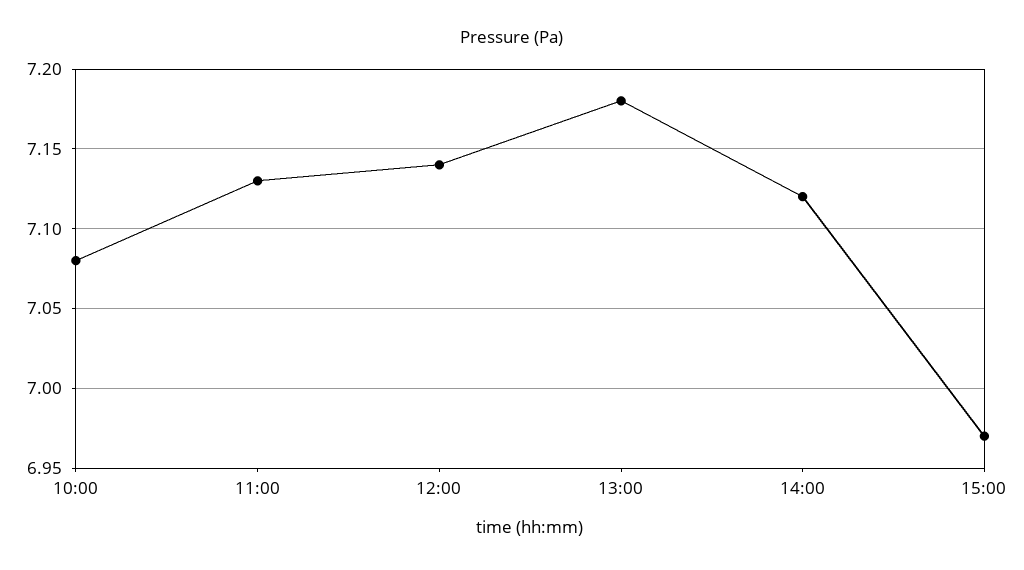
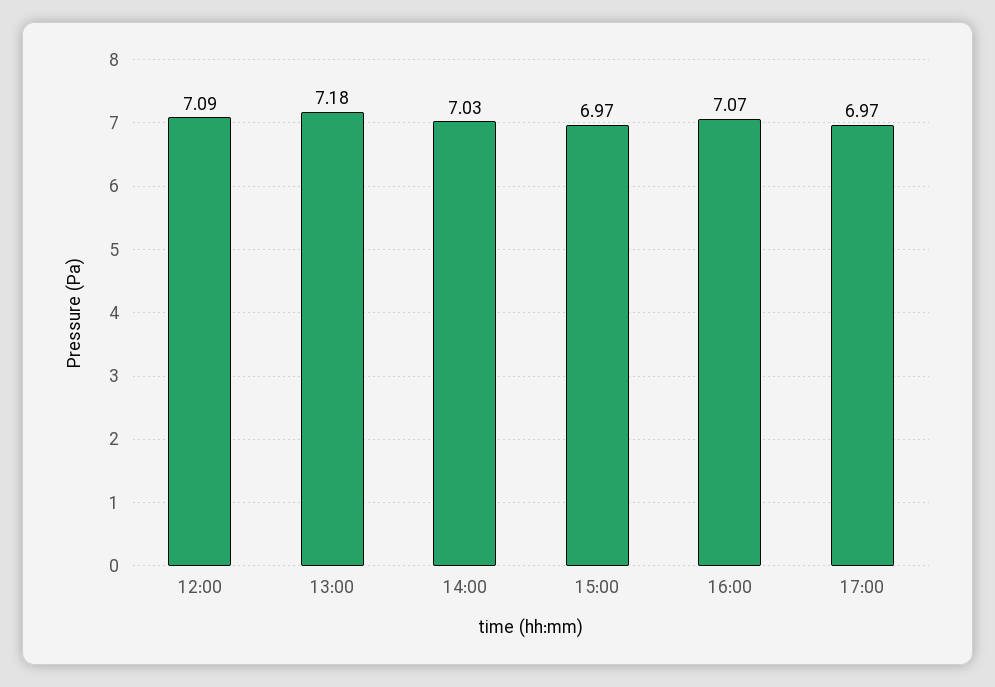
10:00: 7.08 -> none
11:00: 7.13 -> none
12:00: 7.14 -> 7.09
14:00: 7.12 -> 7.03
16:00: none -> 7.07
17:00: none -> 6.97

